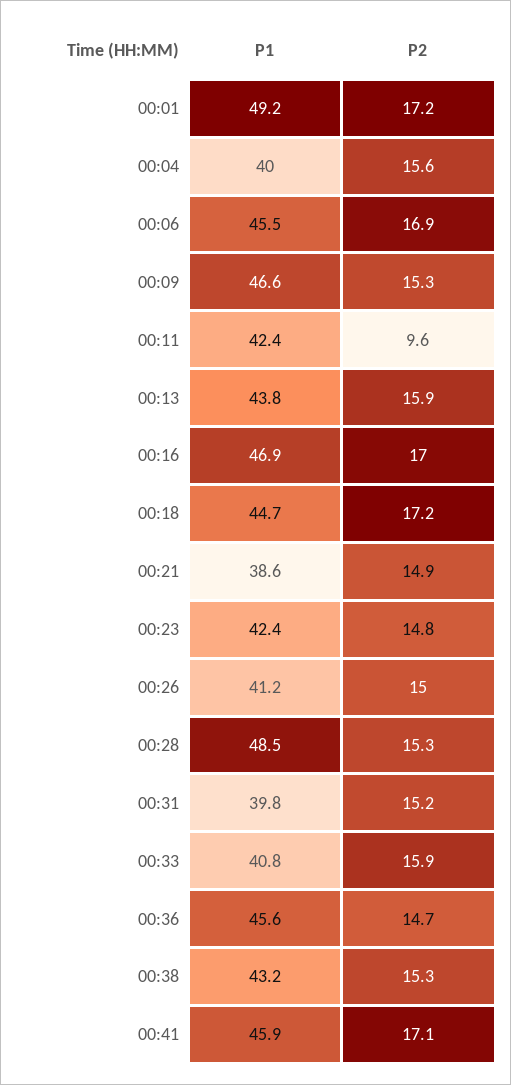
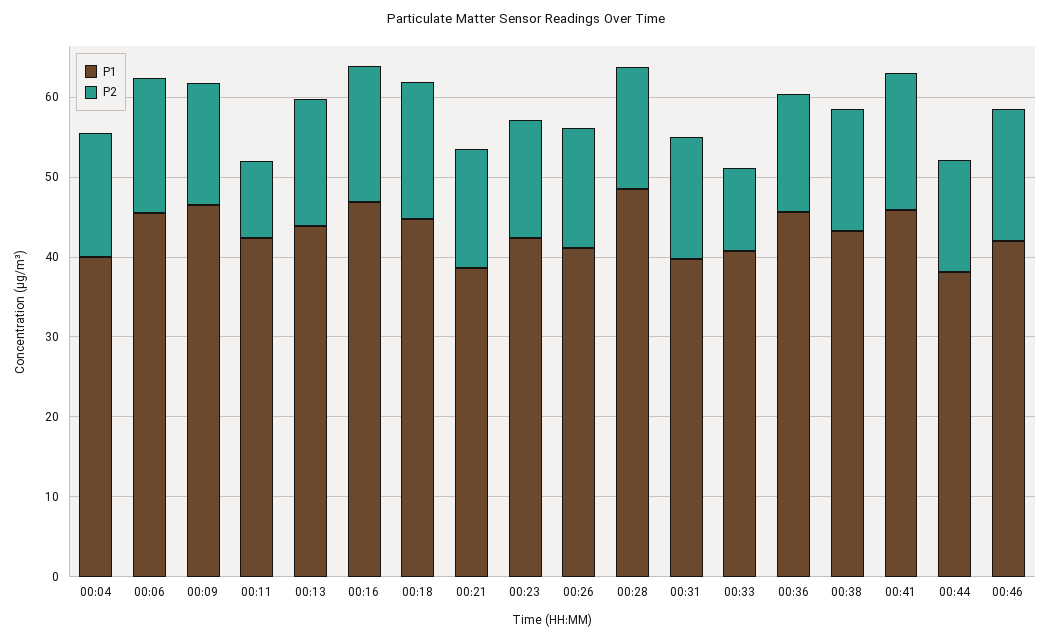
P1, 00:01: 49.2 -> none
P2, 00:01: 17.2 -> none
P2, 00:33: 15.9 -> 10
P1, 00:44: none -> 38
P2, 00:44: none -> 14
P1, 00:46: none -> 42
P2, 00:46: none -> 16

